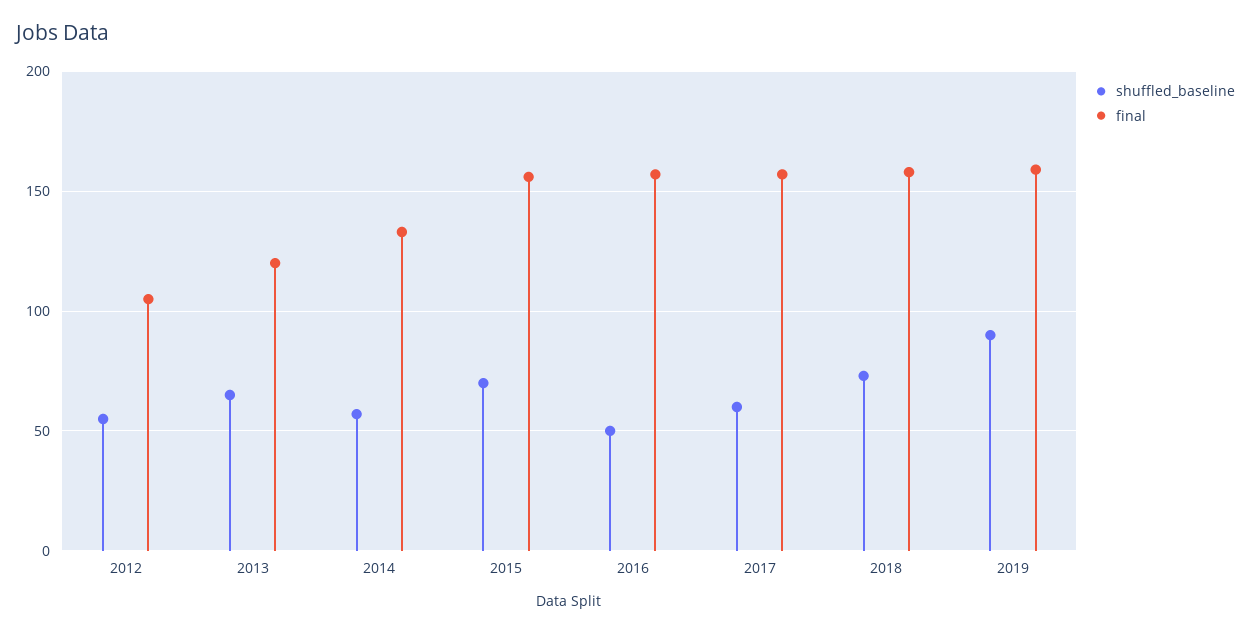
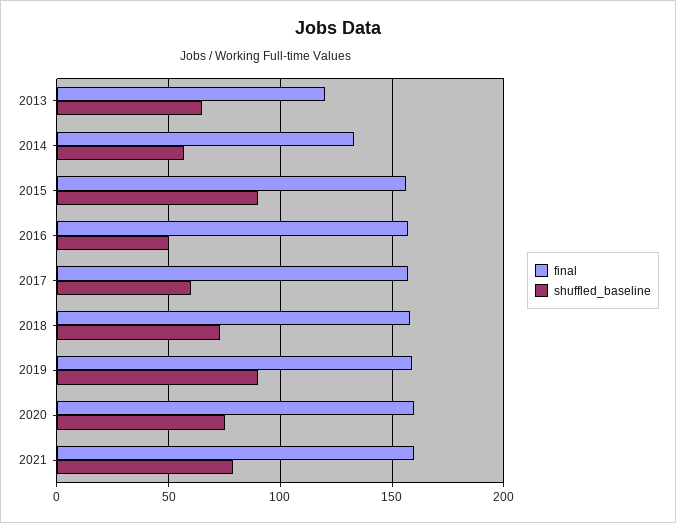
shuffled_baseline, 2012: 55 -> none
final, 2012: 105 -> none
shuffled_baseline, 2015: 70 -> 90
final, 2020: none -> 160
shuffled_baseline, 2020: none -> 75
final, 2021: none -> 160
shuffled_baseline, 2021: none -> 80

